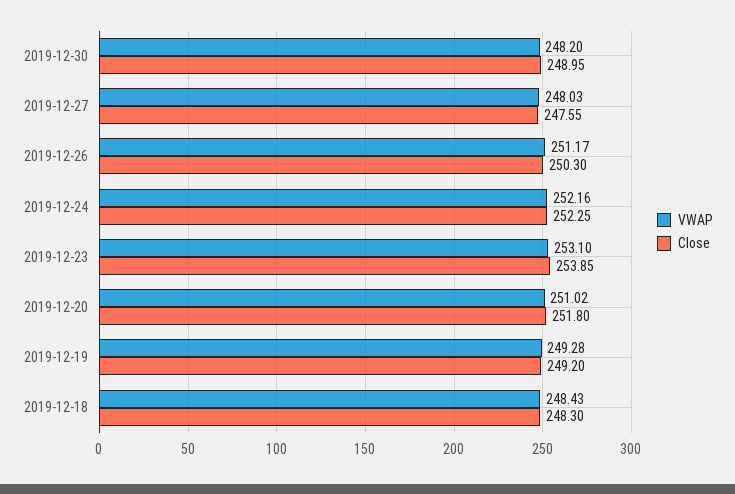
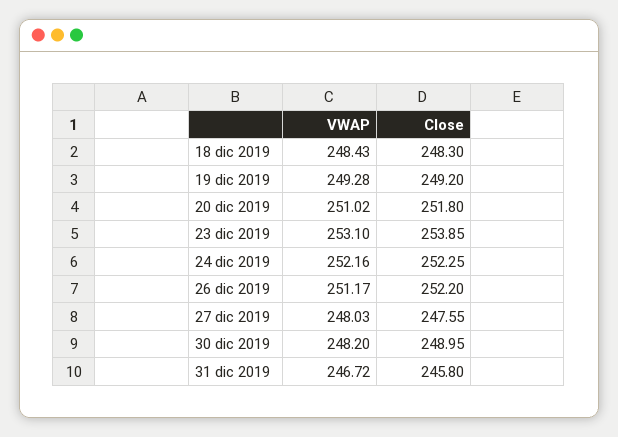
Close, 2019-12-26: 250.3 -> 252.2
VWAP, 31 dic 2019: none -> 246.72
Close, 31 dic 2019: none -> 245.8

